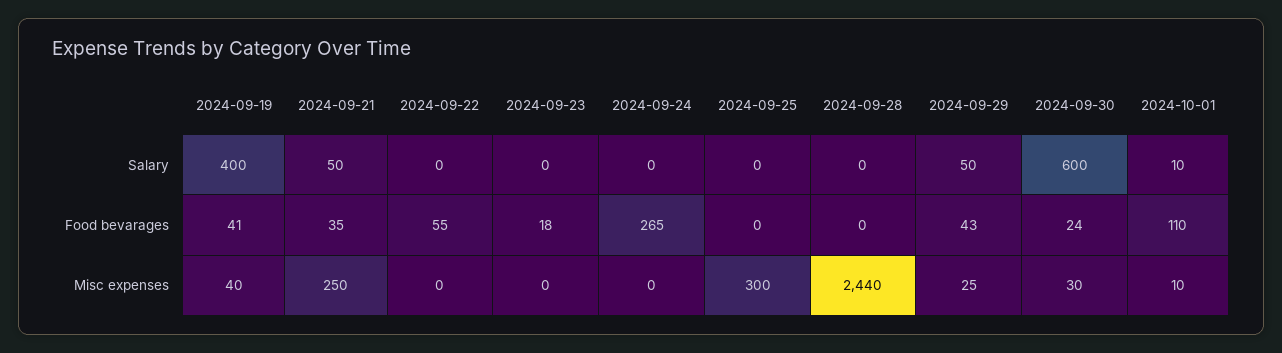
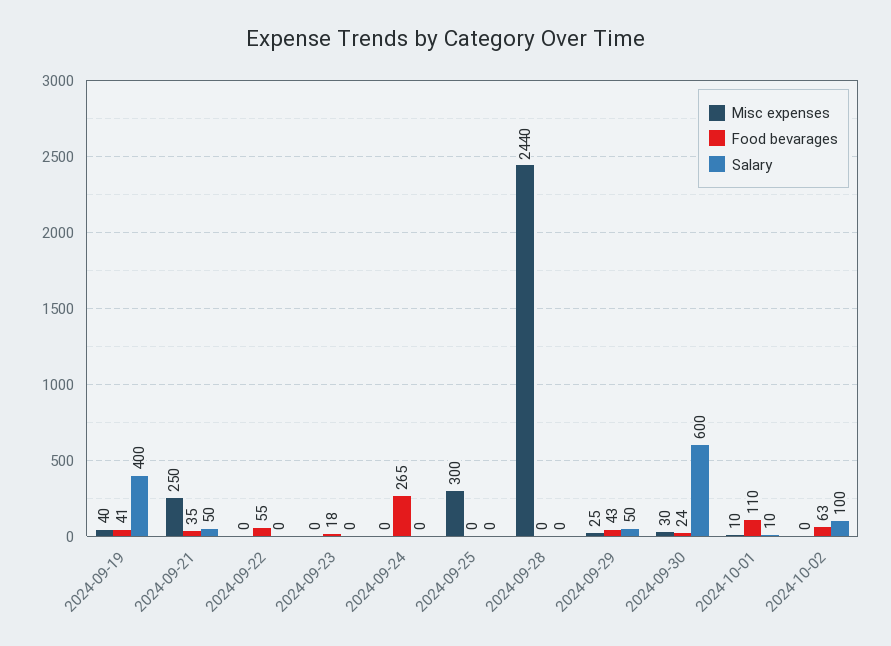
Misc expenses, 2024-10-02: none -> 0
Food bevarages, 2024-10-02: none -> 63
Salary, 2024-10-02: none -> 100

